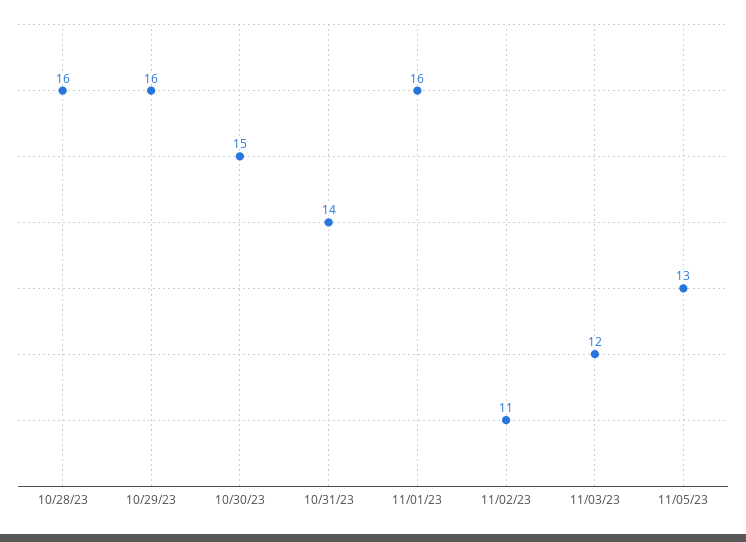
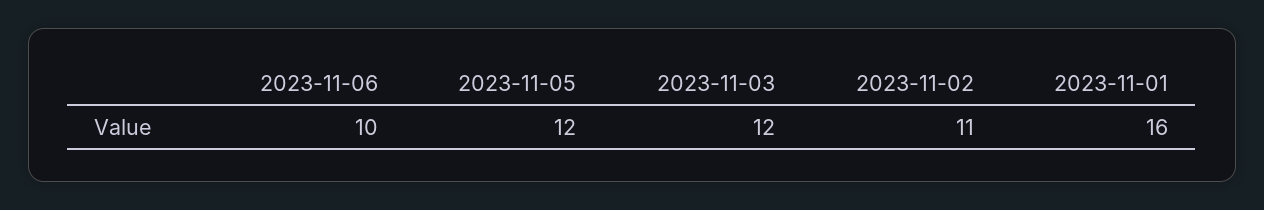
10/28/23: 16 -> none
10/29/23: 16 -> none
10/30/23: 15 -> none
10/31/23: 14 -> none
11/05/23: 13 -> 12
2023-11-06: none -> 10

